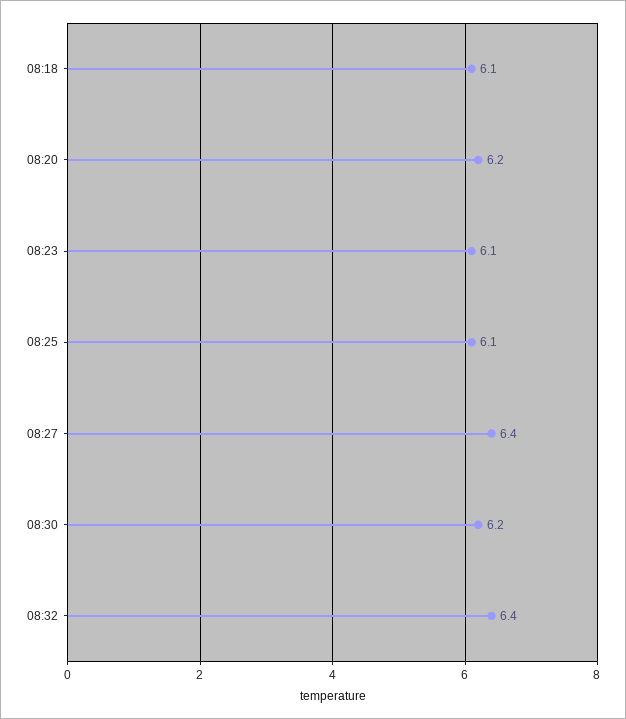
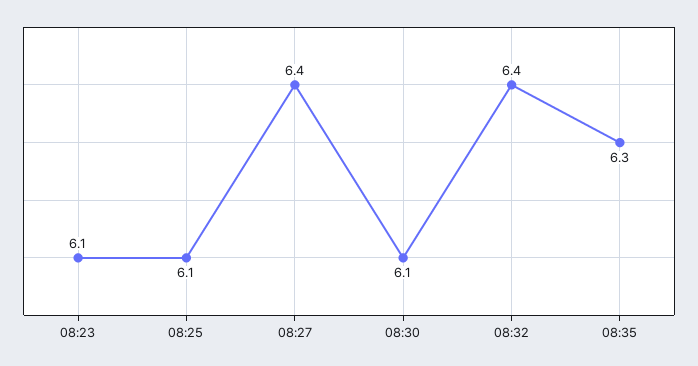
08:18: 6.1 -> none
08:20: 6.2 -> none
08:30: 6.2 -> 6.1
08:35: none -> 6.3

